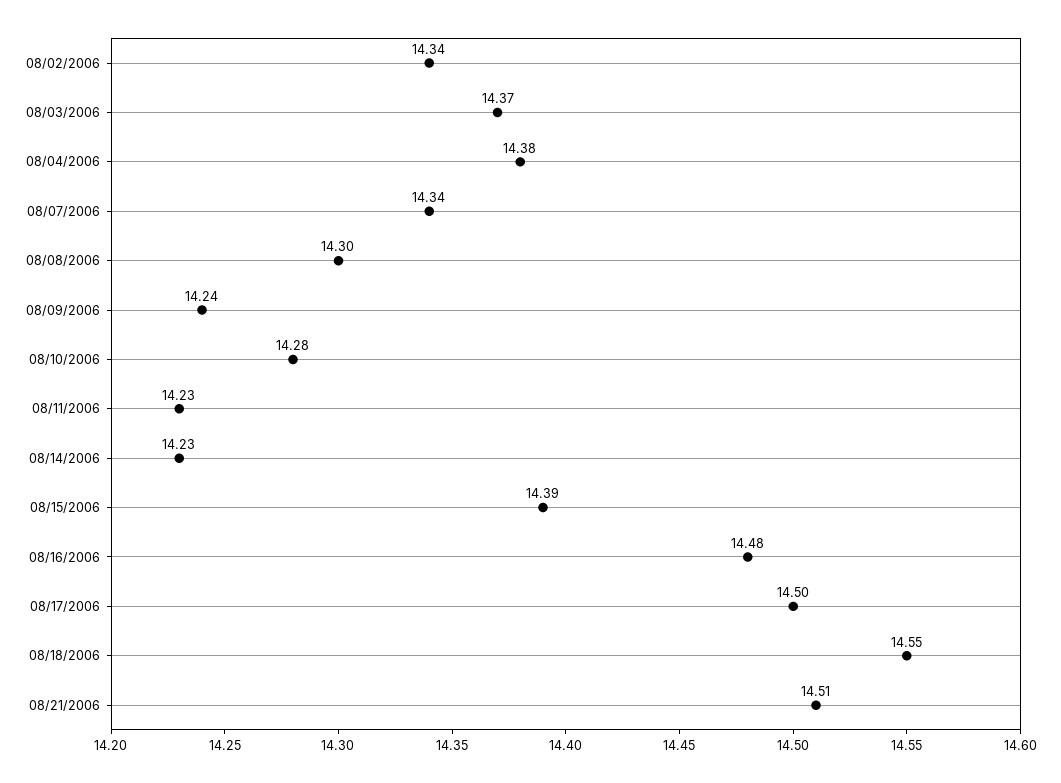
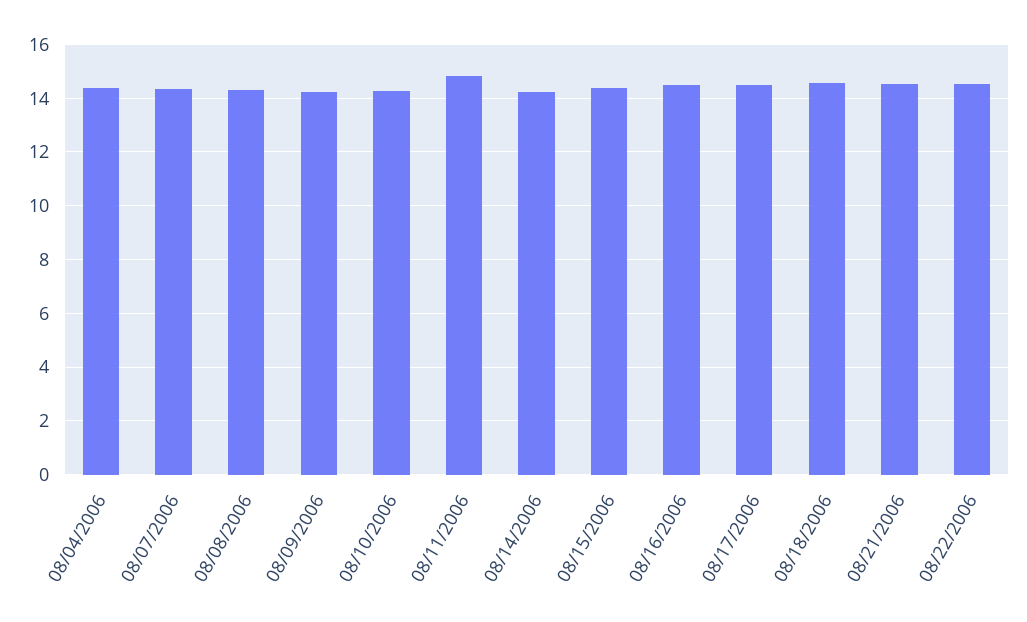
08/02/2006: 14.34 -> none
08/03/2006: 14.37 -> none
08/11/2006: 14.23 -> 14.75
08/22/2006: none -> 14.5

